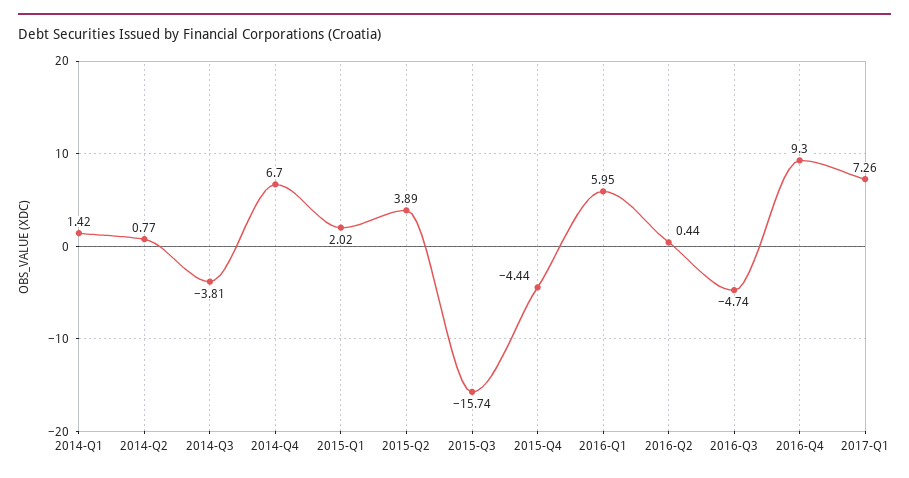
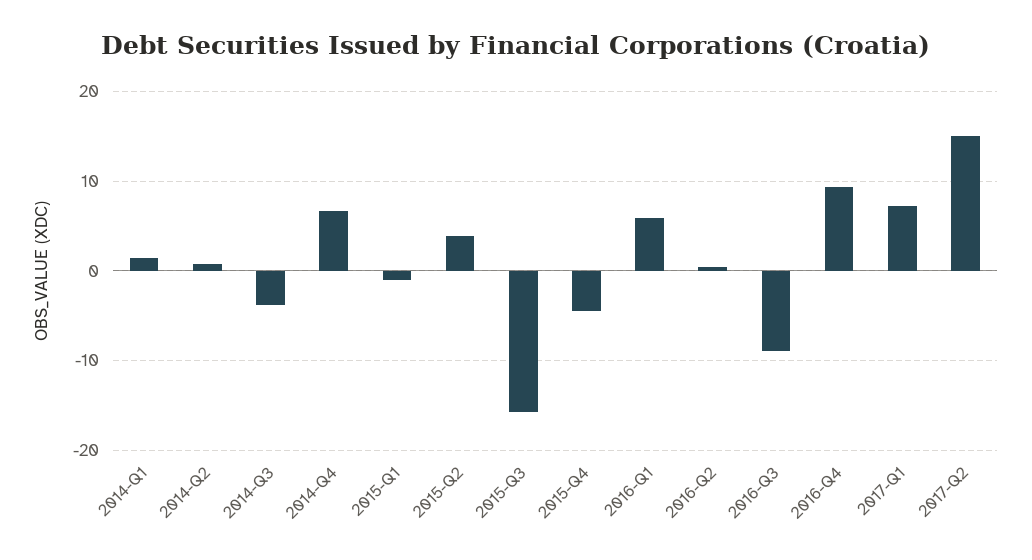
2015-Q1: 2.02 -> -1
2016-Q3: -4.74 -> -9
2017-Q2: none -> 15

